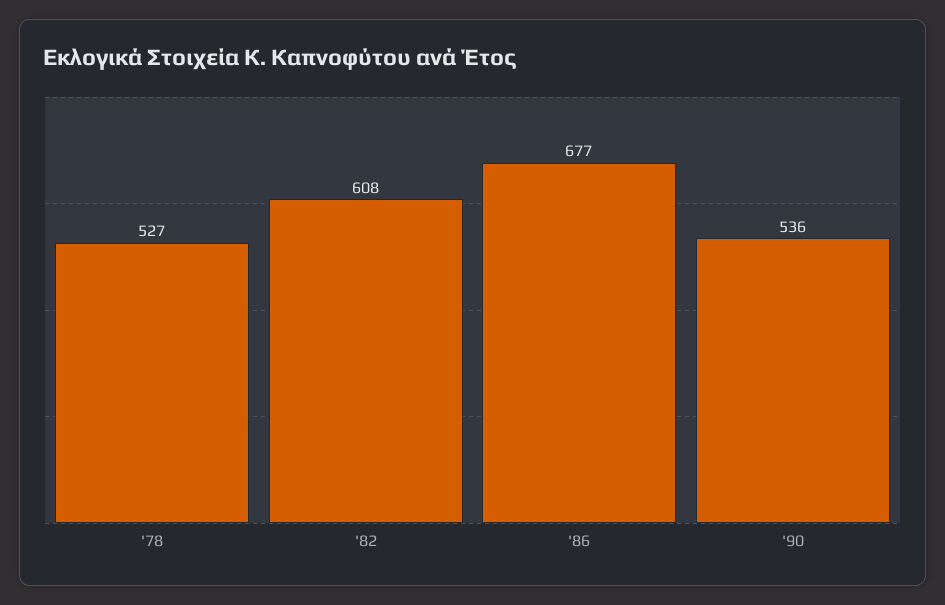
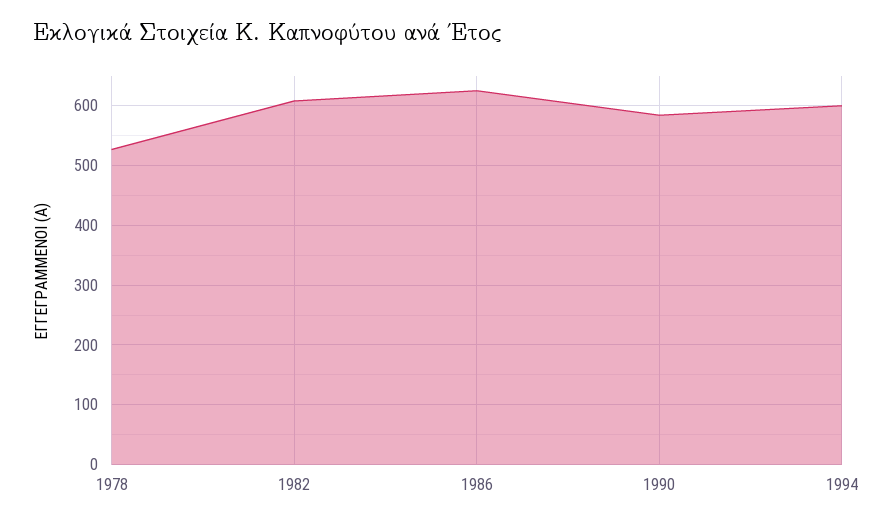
'86: 677 -> 620
'90: 536 -> 580
1994: none -> 600

